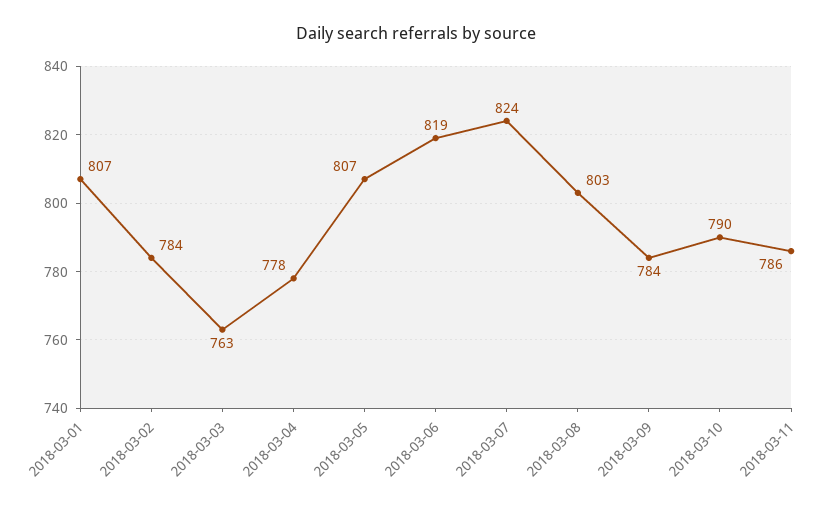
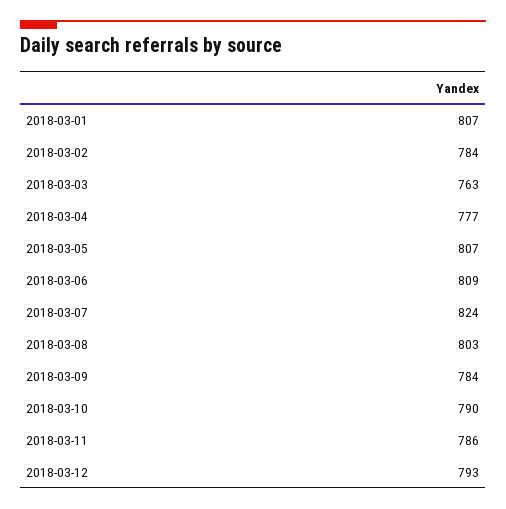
2018-03-04: 778 -> 777
2018-03-06: 819 -> 809
2018-03-12: none -> 793

